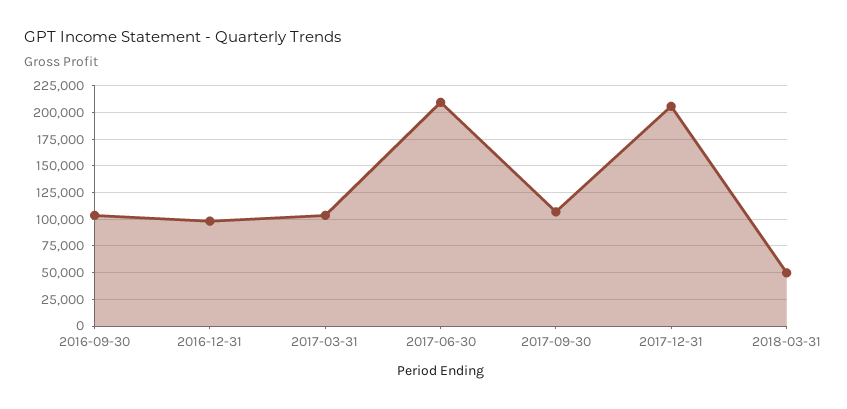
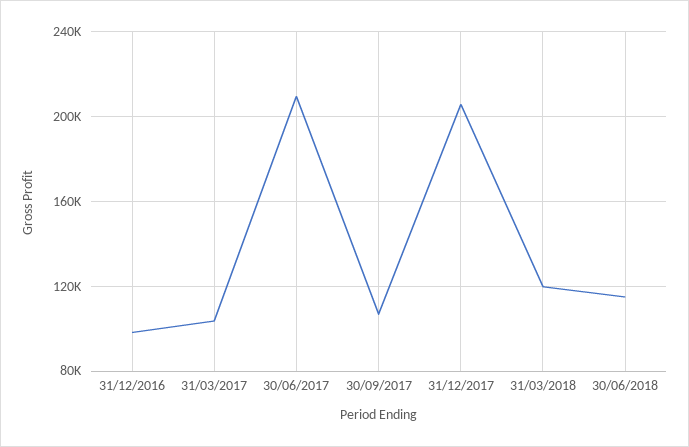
2016-09-30: 100000 -> none
2018-03-31: 50000 -> 120000
30/06/2018: none -> 115000

